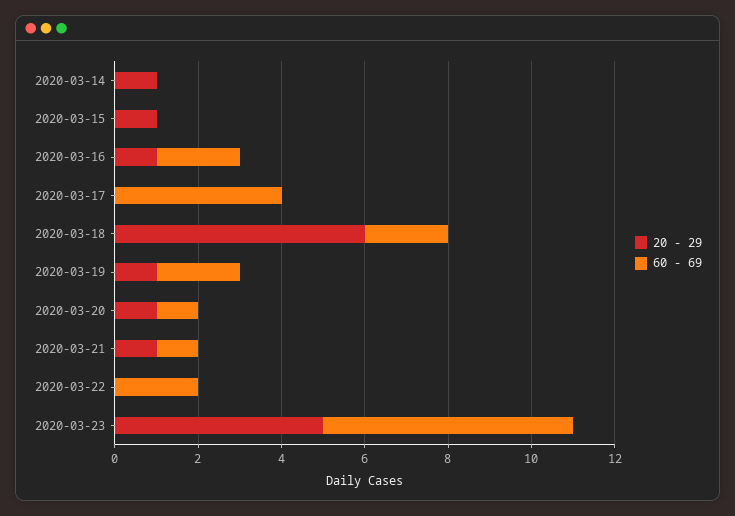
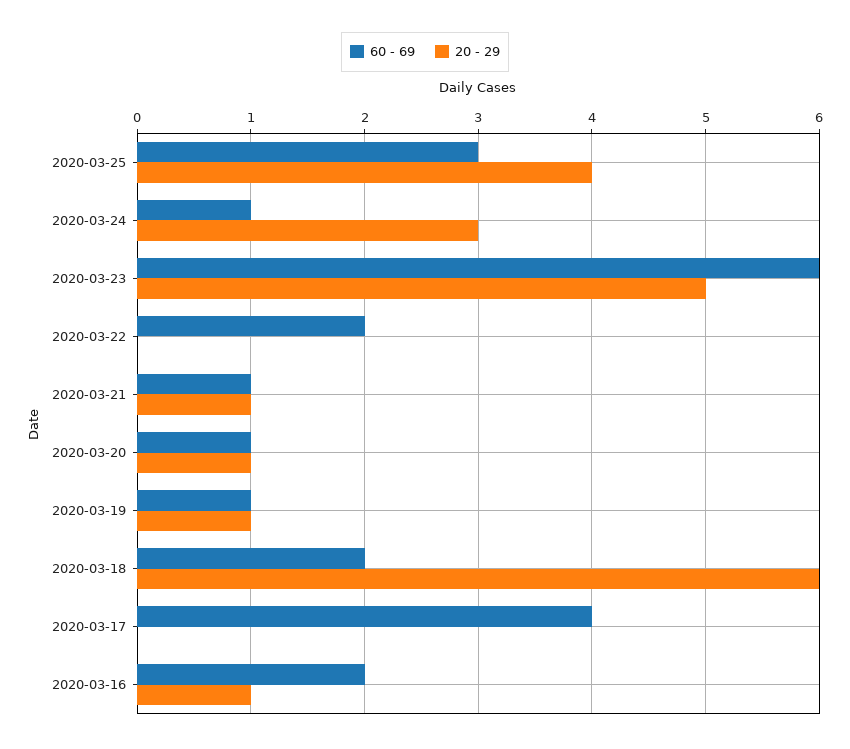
20 - 29, 2020-03-14: 1 -> none
60 - 69, 2020-03-14: 0 -> none
20 - 29, 2020-03-15: 1 -> none
60 - 69, 2020-03-15: 0 -> none
60 - 69, 2020-03-19: 2 -> 1
60 - 69, 2020-03-25: none -> 3
20 - 29, 2020-03-25: none -> 4
60 - 69, 2020-03-24: none -> 1
20 - 29, 2020-03-24: none -> 3

